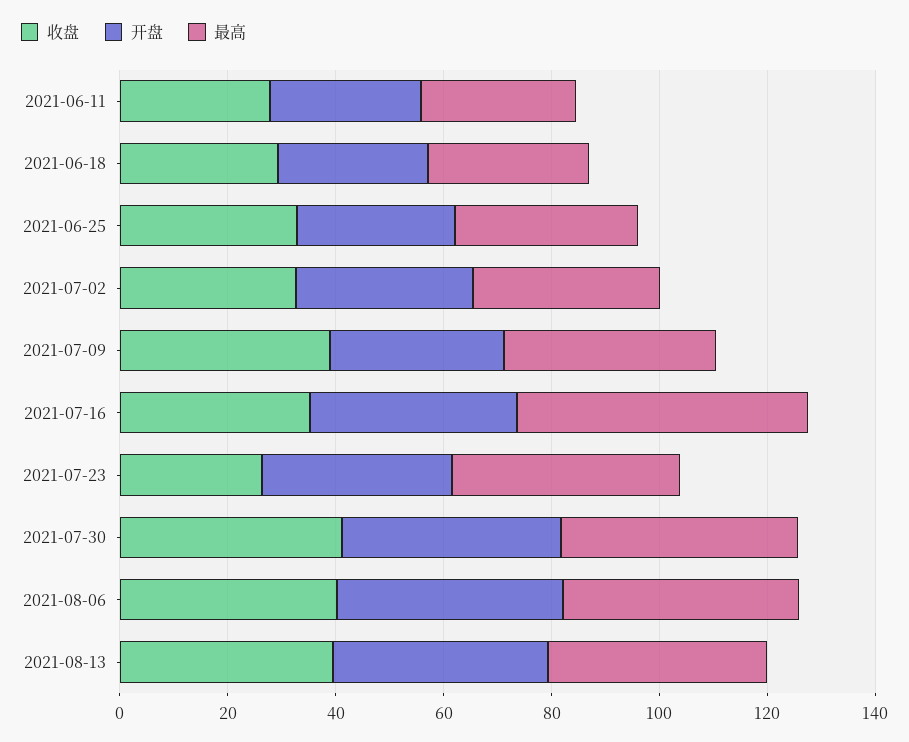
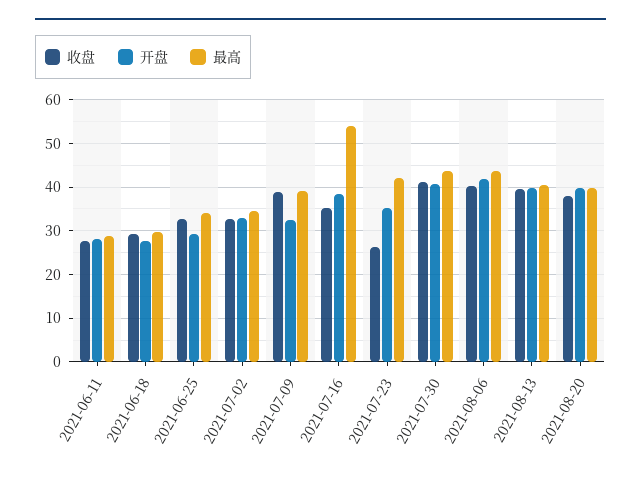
收盘, 2021-08-20: none -> 38
开盘, 2021-08-20: none -> 40
最高, 2021-08-20: none -> 40

